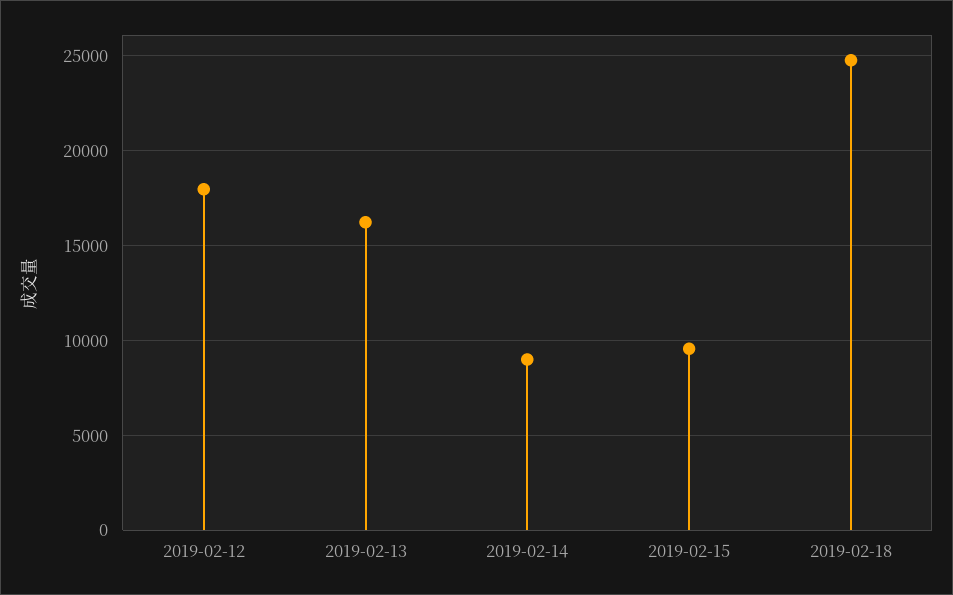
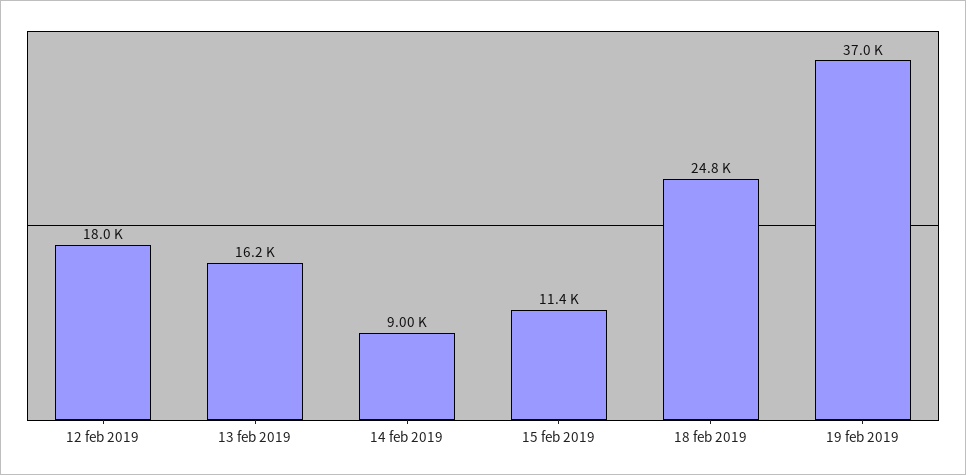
2019-02-15: 9500 -> 11400
19 feb 2019: none -> 37000

